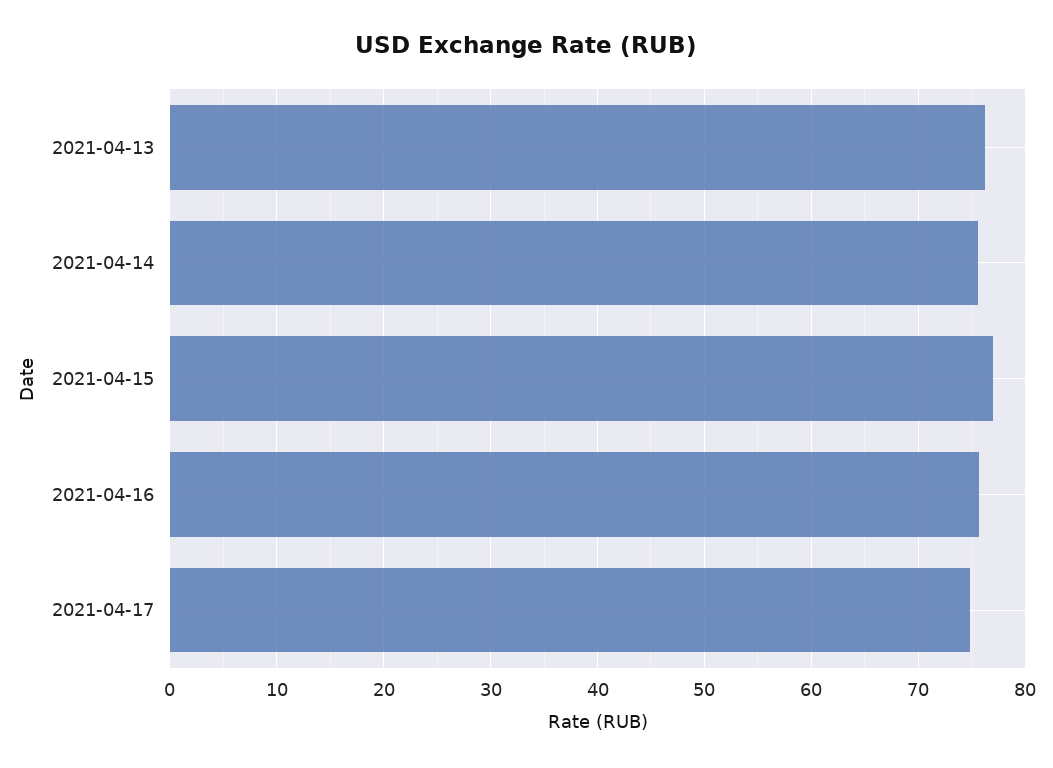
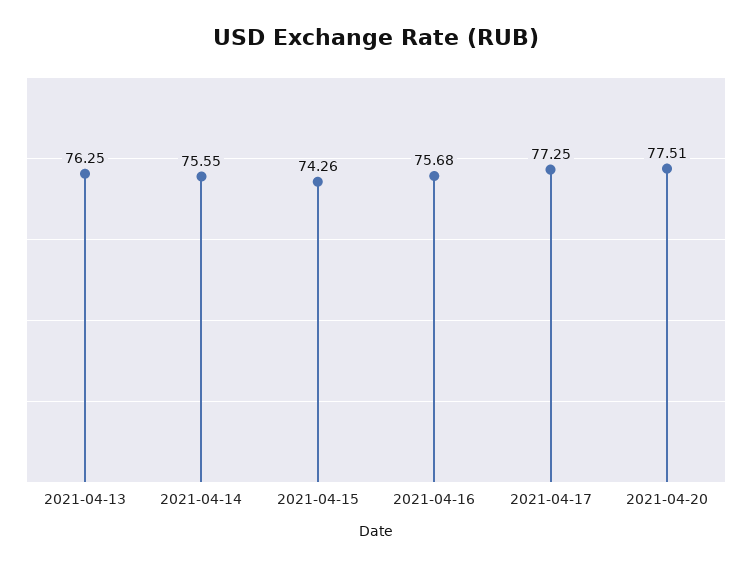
2021-04-15: 77 -> 74.26
2021-04-17: 75 -> 77.25
2021-04-20: none -> 77.51

